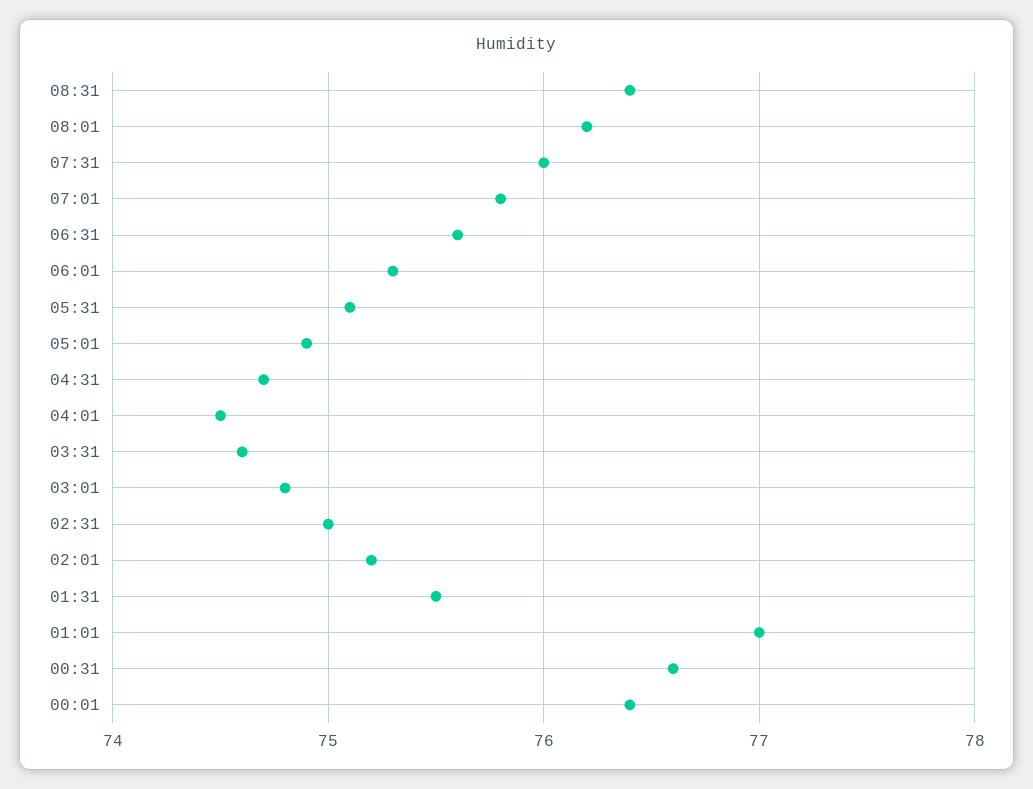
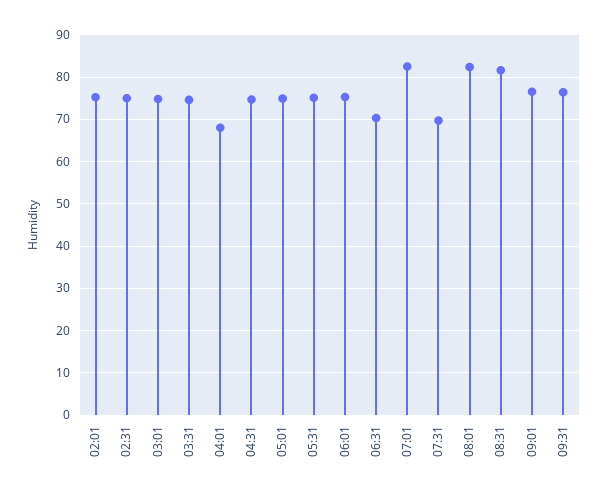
08:31: 76.4 -> 82
08:01: 76.2 -> 82
07:31: 76 -> 70
07:01: 75.8 -> 82
06:31: 75.6 -> 70
04:01: 74.5 -> 68
01:31: 75.5 -> none
01:01: 77 -> none
00:31: 76.6 -> none
00:01: 76.4 -> none
09:01: none -> 76
09:31: none -> 76

